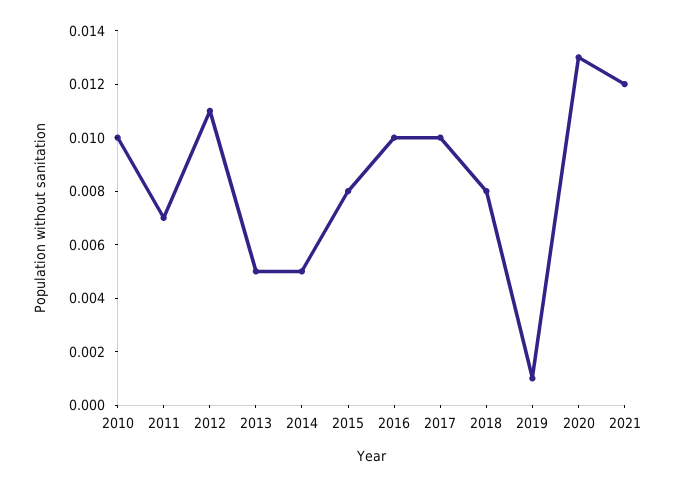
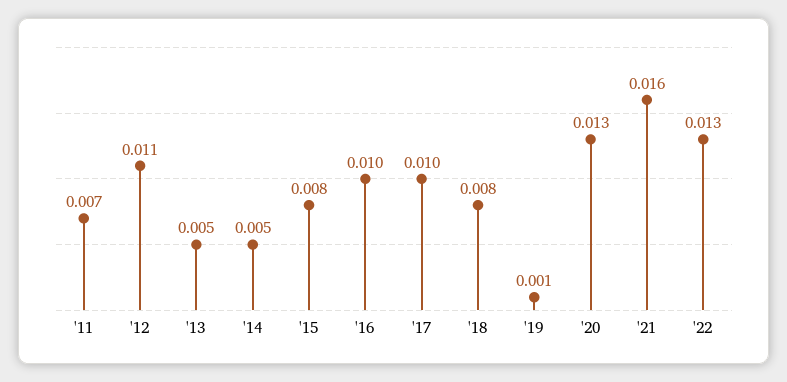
2010: 0.01 -> none
2021: 0.012 -> 0.016
'22: none -> 0.013

